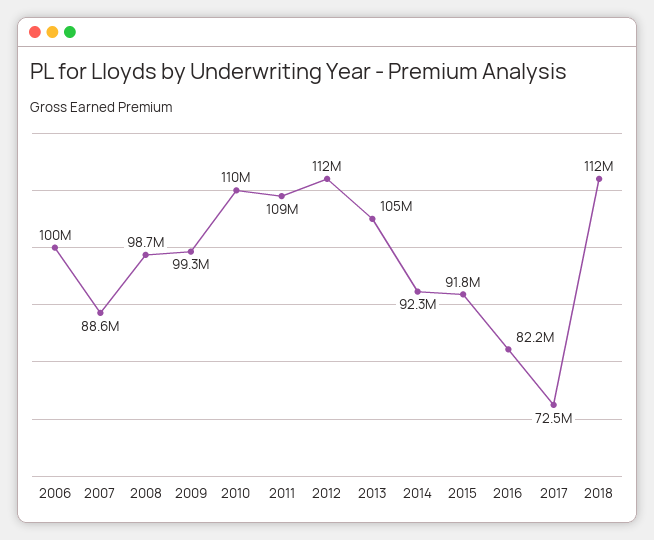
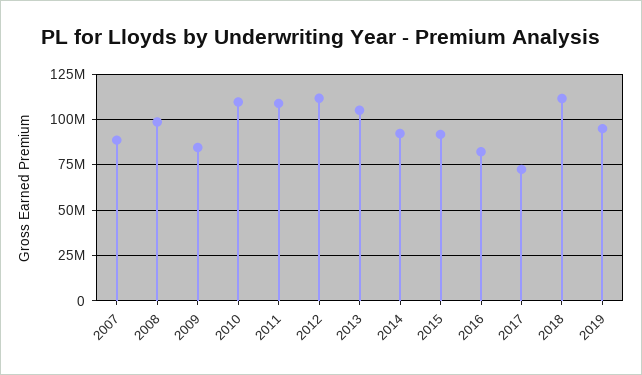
2006: 100000000 -> none
2009: 99300000 -> 85000000
2019: none -> 95000000

